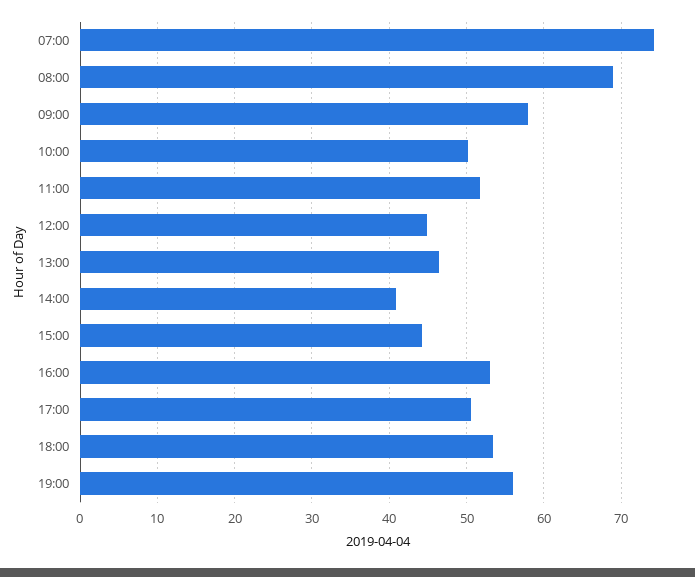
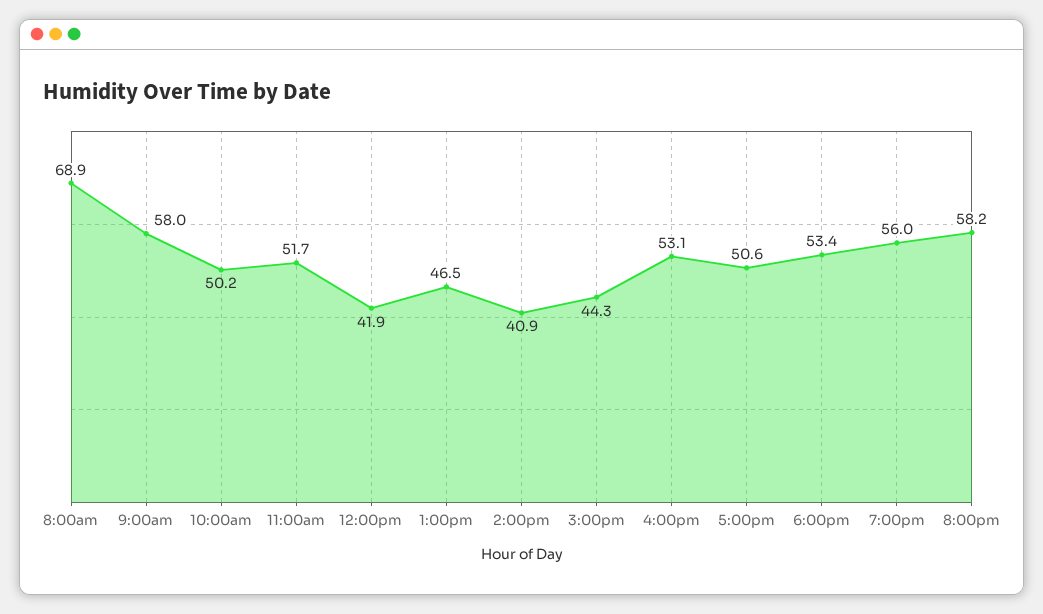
07:00: 74 -> none
12:00: 45 -> 41.9
8:00pm: none -> 58.2

